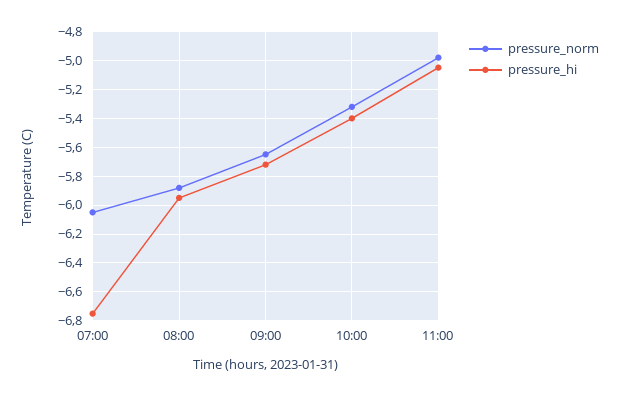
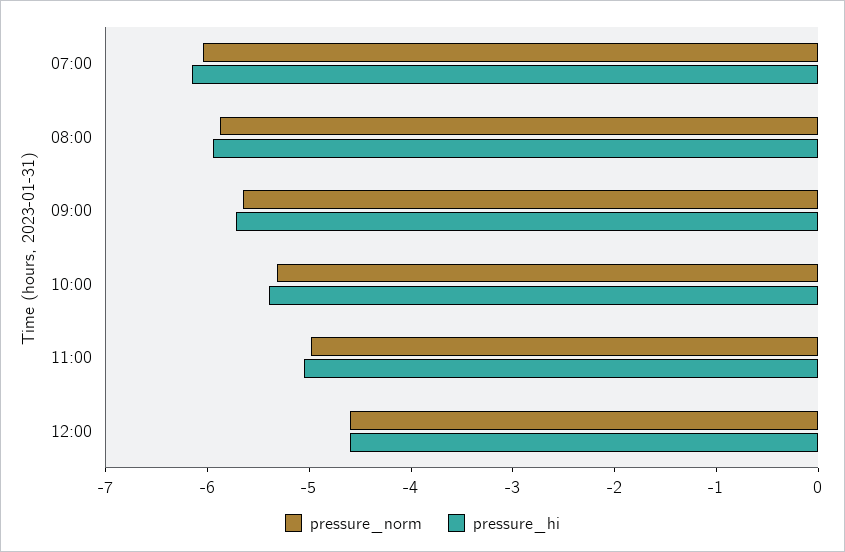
pressure_hi, 07:00: -6.75 -> -6.2
pressure_norm, 12:00: none -> -4.6
pressure_hi, 12:00: none -> -4.6

